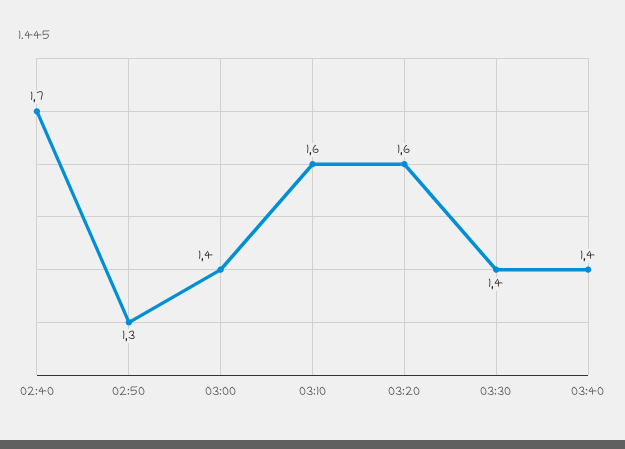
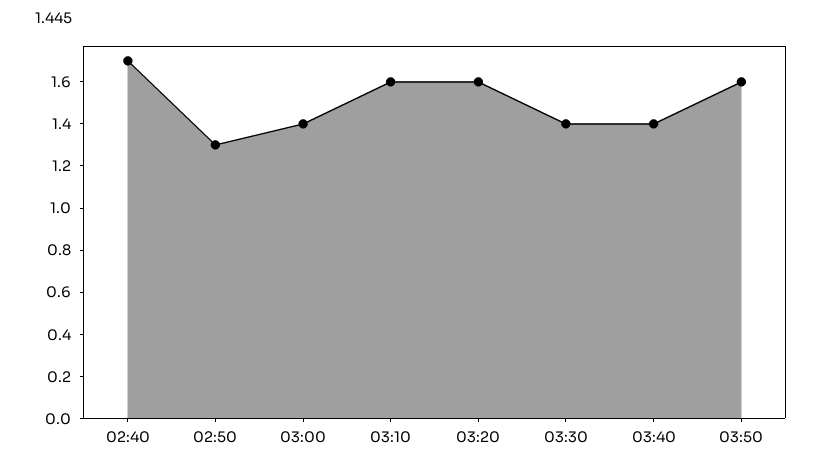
03:50: none -> 1.6

